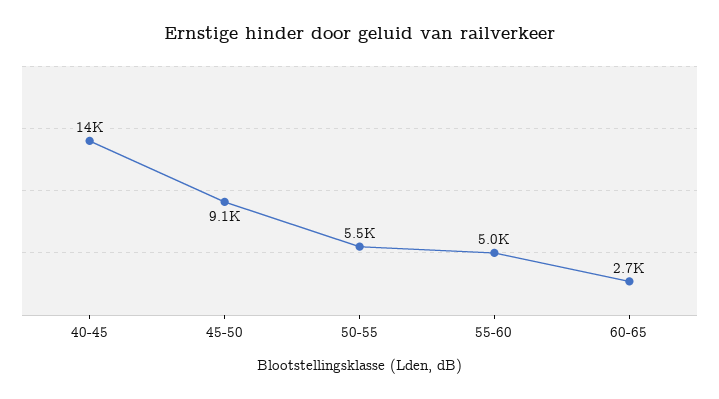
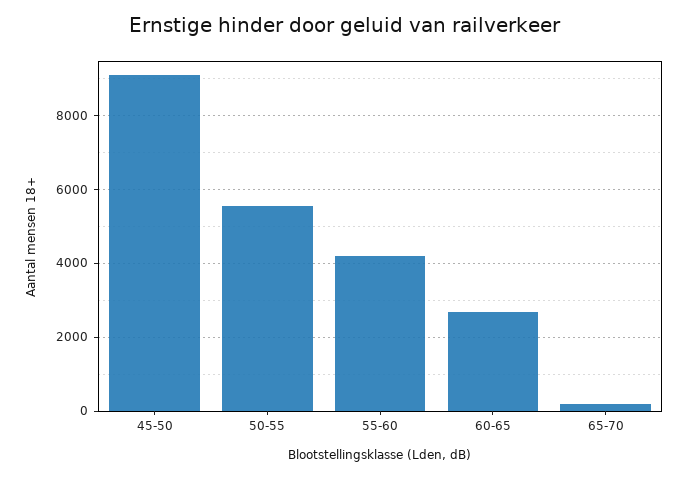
40-45: 14000 -> none
55-60: 5000 -> 4200
65-70: none -> 200

